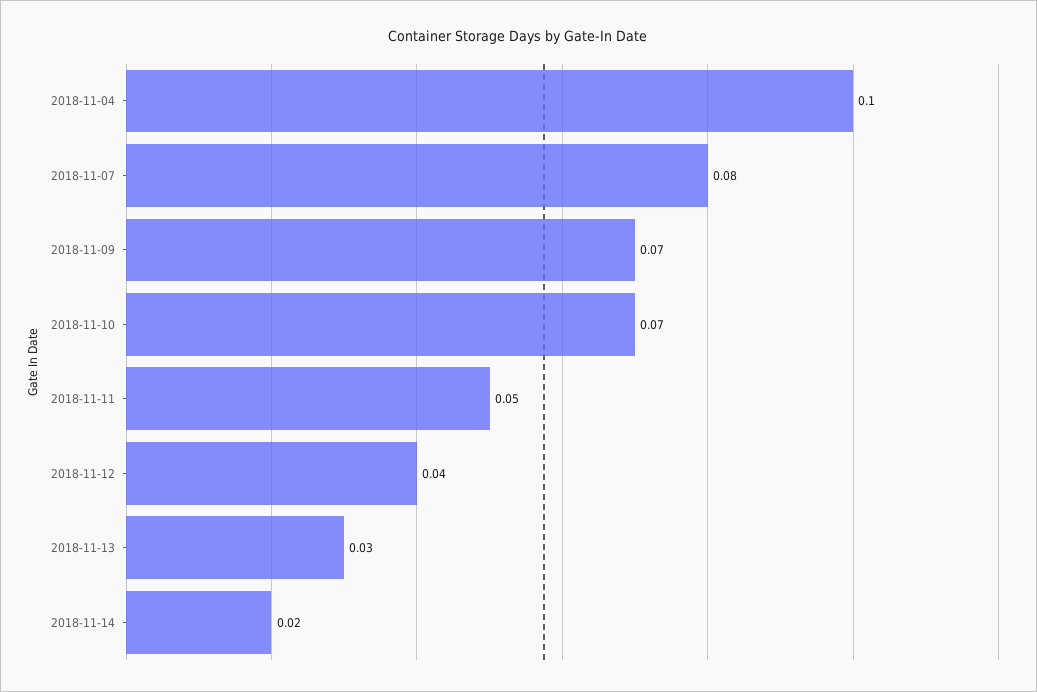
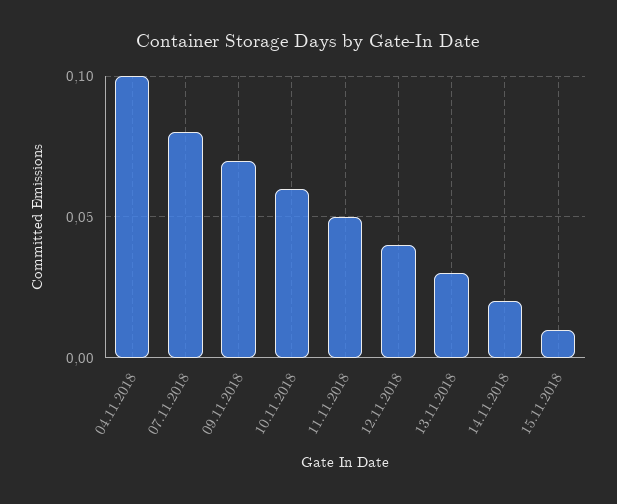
2018-11-10: 0.07 -> 0.06
15.11.2018: none -> 0.01

